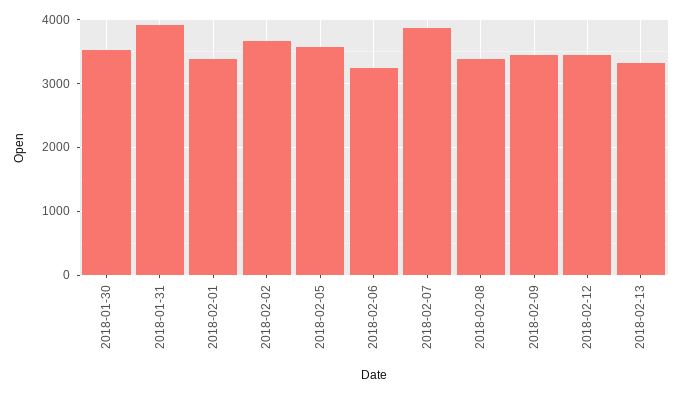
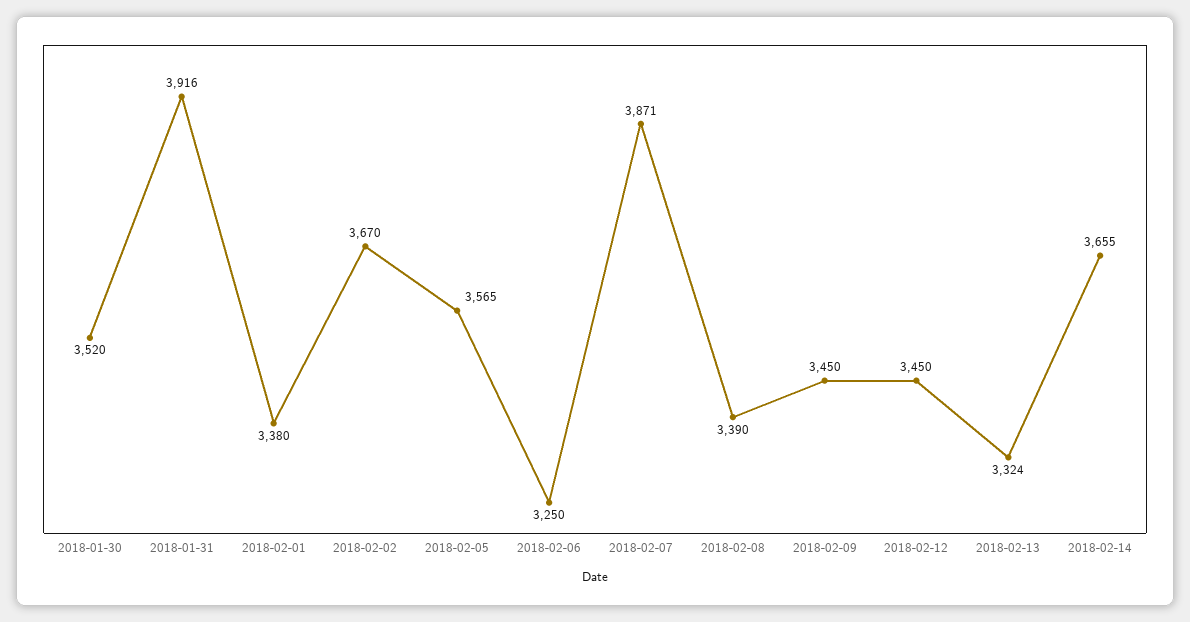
2018-02-14: none -> 3655

